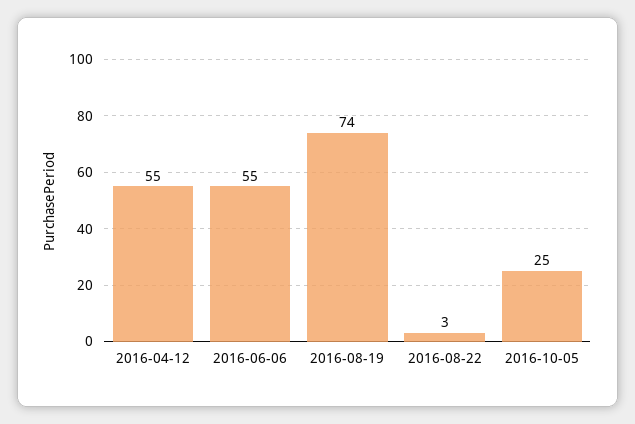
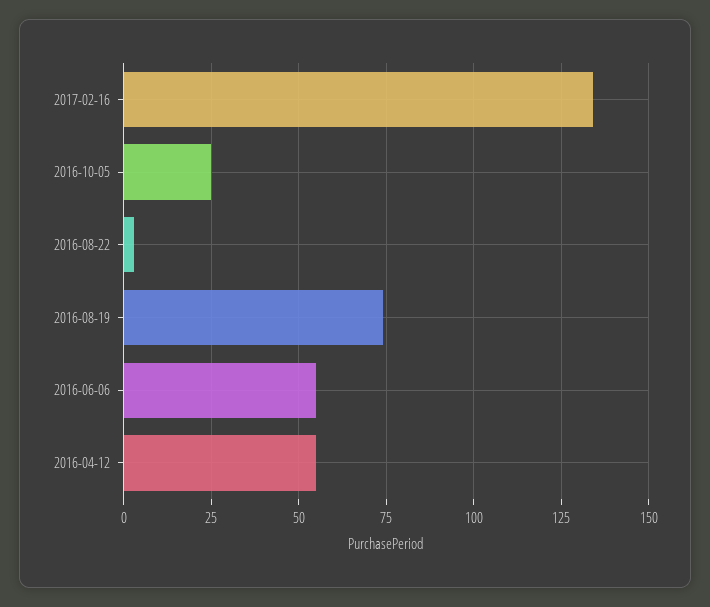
2017-02-16: none -> 135

